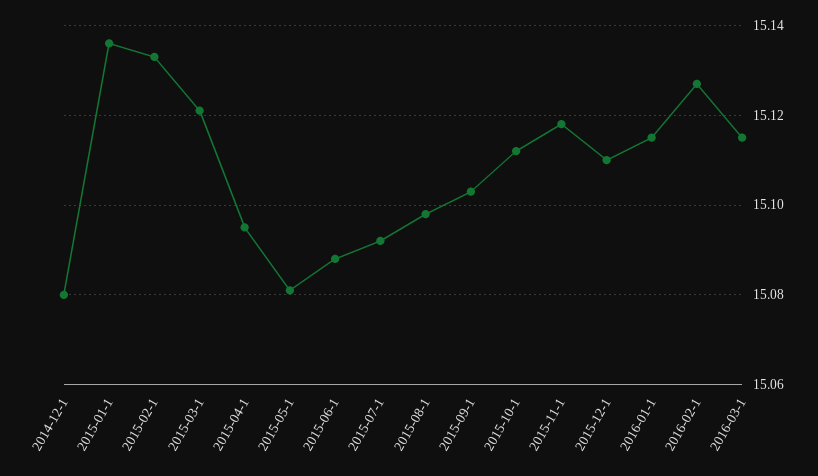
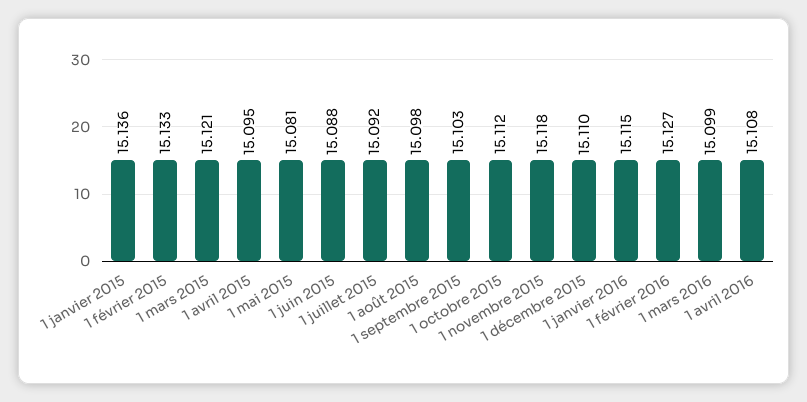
2014-12-1: 15.08 -> none
2016-03-1: 15.115 -> 15.099
1 avril 2016: none -> 15.108

